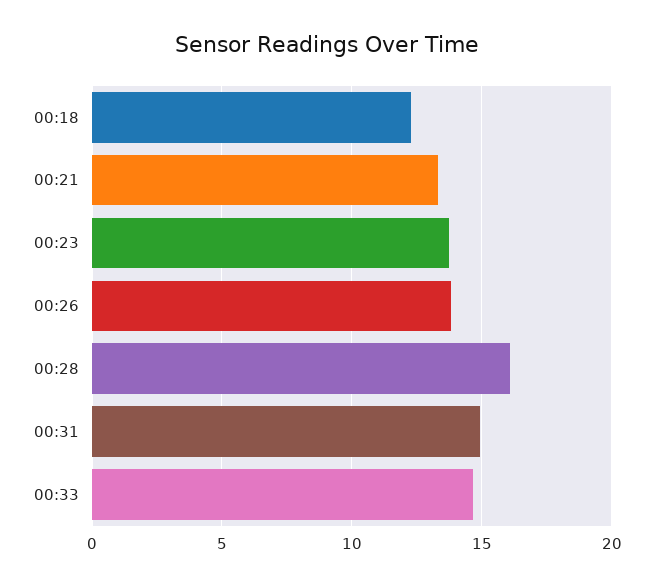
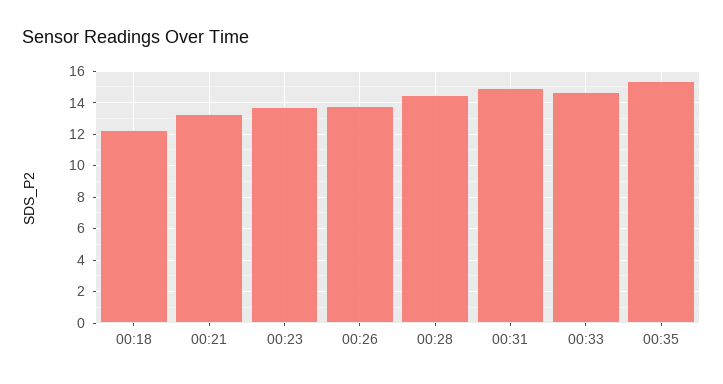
00:28: 16 -> 14.5
00:35: none -> 15.5

